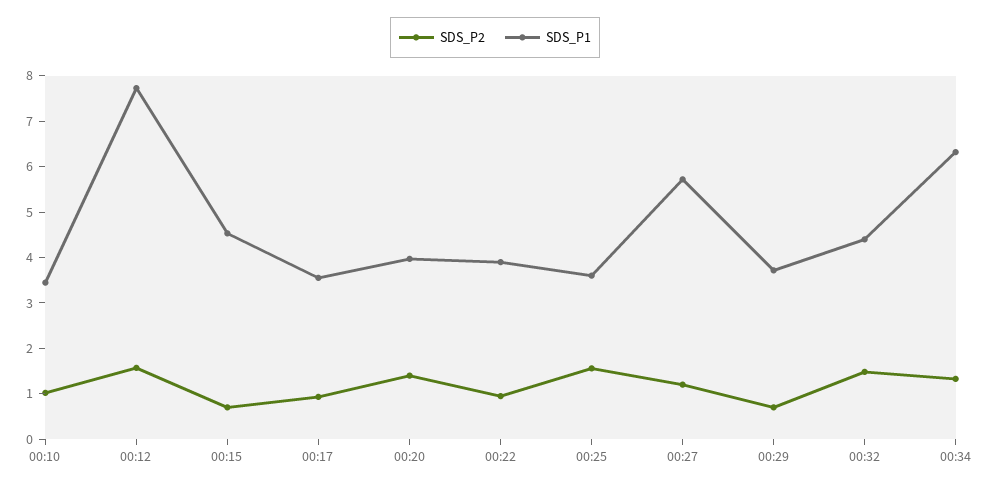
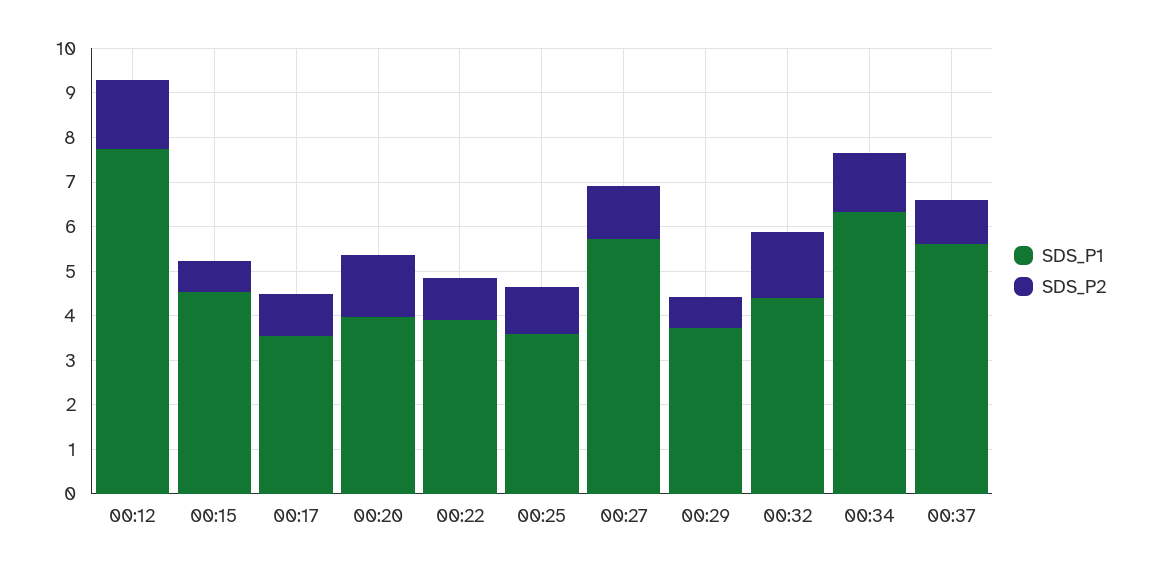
SDS_P2, 00:10: 1 -> none
SDS_P1, 00:10: 3.4 -> none
SDS_P2, 00:25: 1.6 -> 1
SDS_P1, 00:37: none -> 5.6
SDS_P2, 00:37: none -> 1

